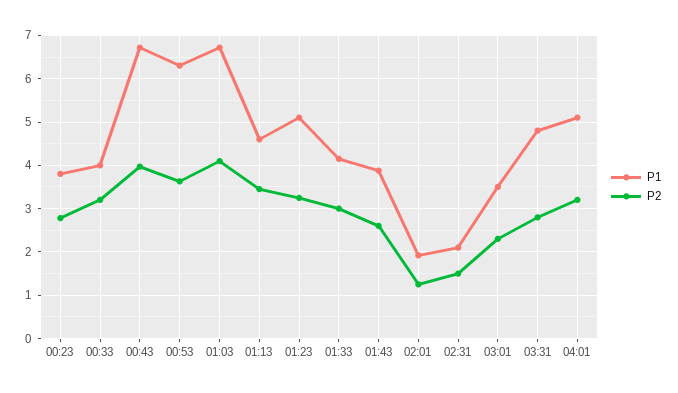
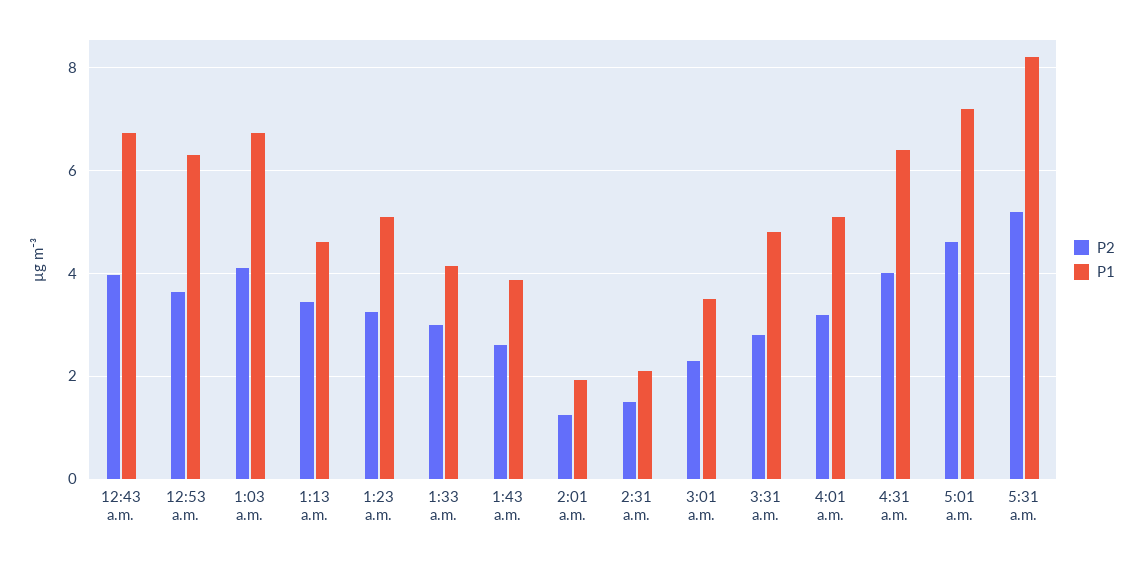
P1, 00:23: 3.8 -> none
P2, 00:23: 2.8 -> none
P1, 00:33: 4 -> none
P2, 00:33: 3.2 -> none
P2, 4:31 a.m.: none -> 4
P1, 4:31 a.m.: none -> 6.4
P2, 5:01 a.m.: none -> 4.6
P1, 5:01 a.m.: none -> 7.2
P2, 5:31 a.m.: none -> 5.2
P1, 5:31 a.m.: none -> 8.2

